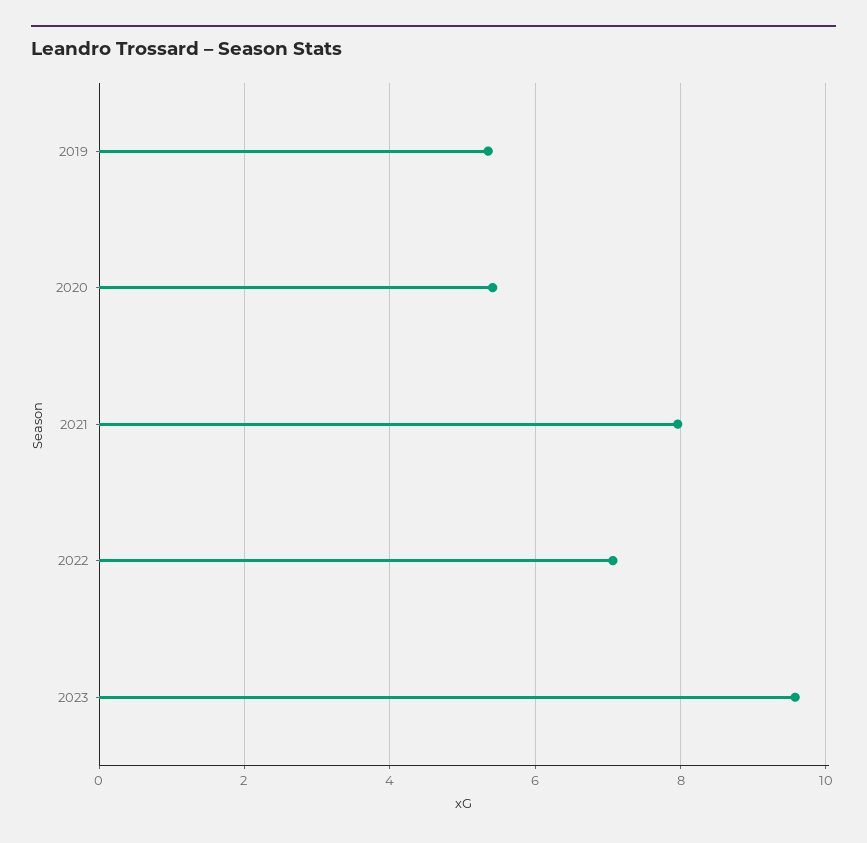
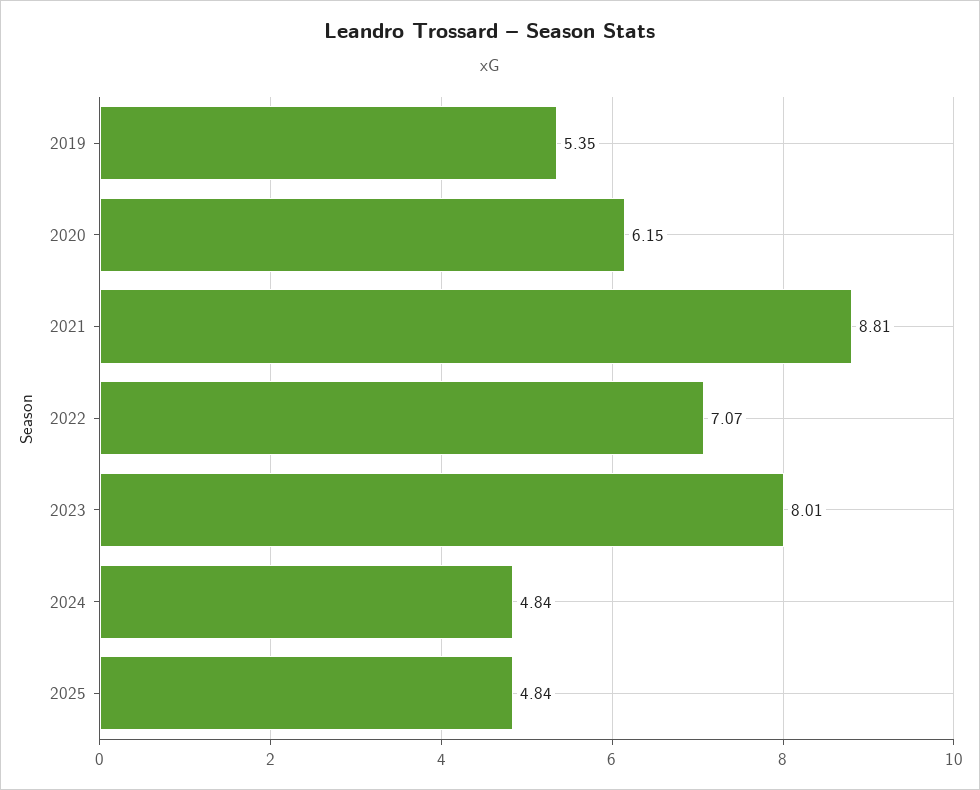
2020: 5.4 -> 6.15
2021: 8 -> 8.81
2023: 9.6 -> 8.01
2024: none -> 4.84
2025: none -> 4.84

